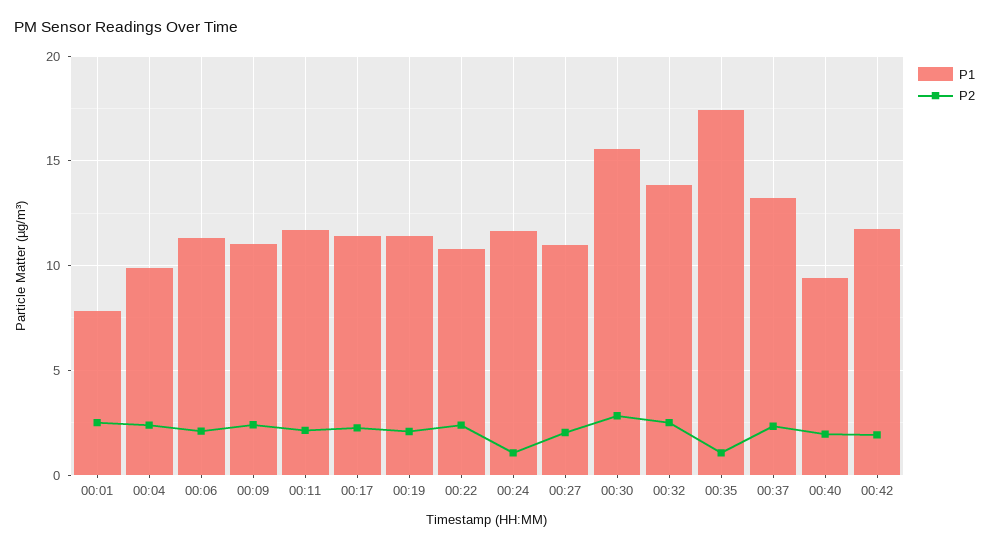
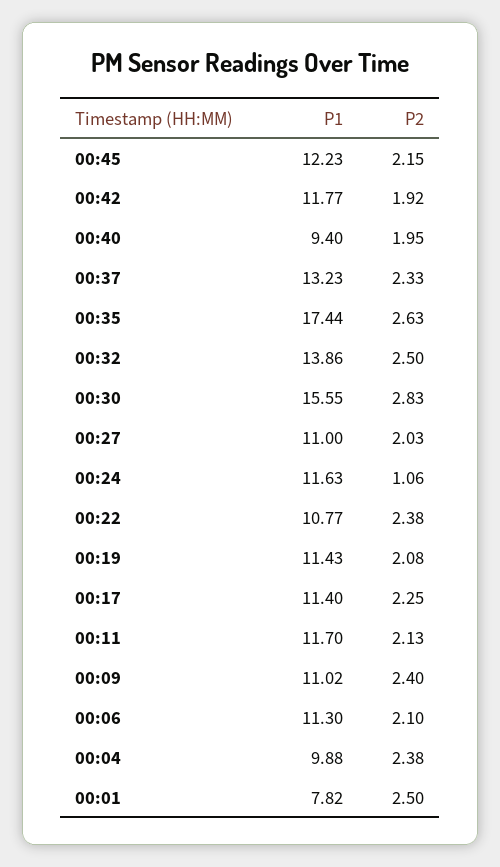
P2, 00:35: 1 -> 2.63
P1, 00:45: none -> 12.23
P2, 00:45: none -> 2.15

